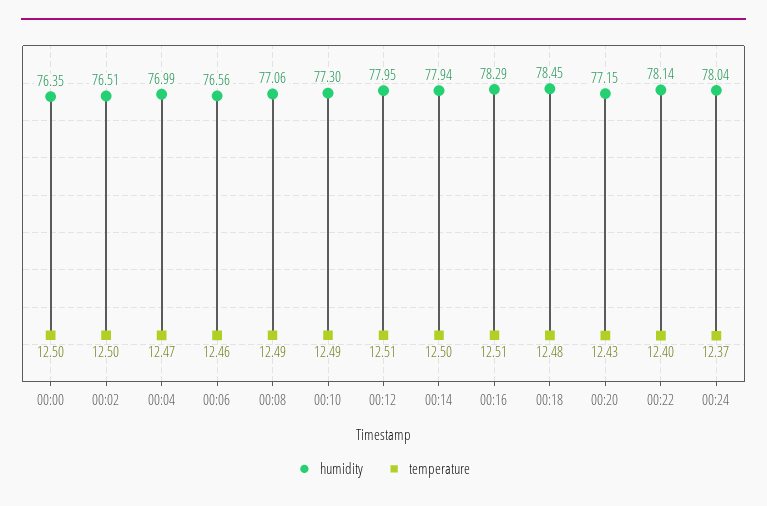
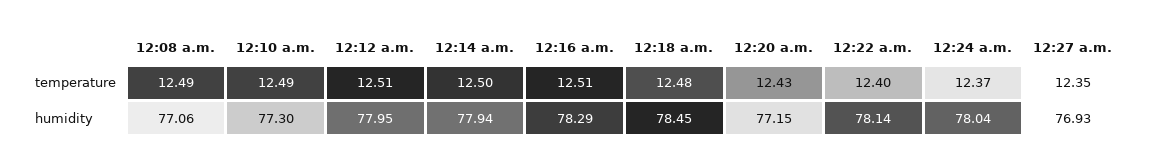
humidity, 00:00: 76.35 -> none
temperature, 00:00: 12.5 -> none
humidity, 00:02: 76.51 -> none
temperature, 00:02: 12.5 -> none
humidity, 00:04: 76.99 -> none
temperature, 00:04: 12.47 -> none
humidity, 00:06: 76.56 -> none
temperature, 00:06: 12.46 -> none
temperature, 12:27 a.m.: none -> 12.35
humidity, 12:27 a.m.: none -> 76.93

